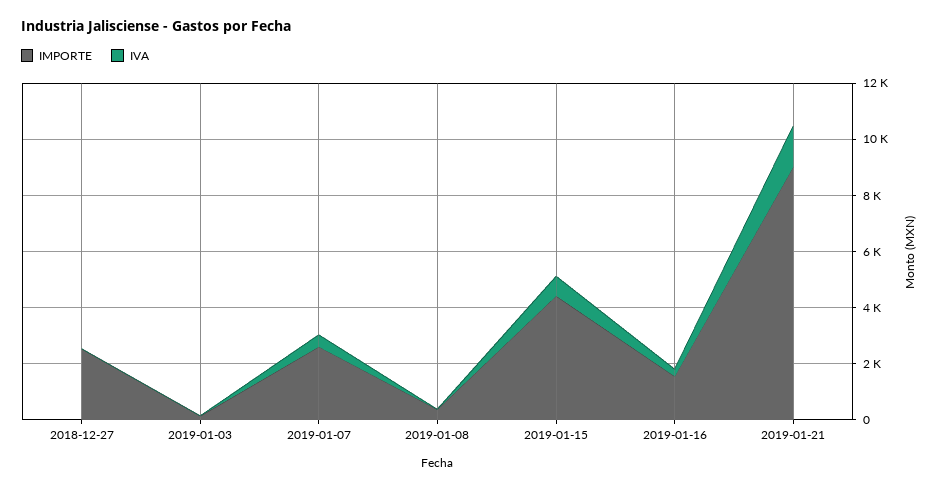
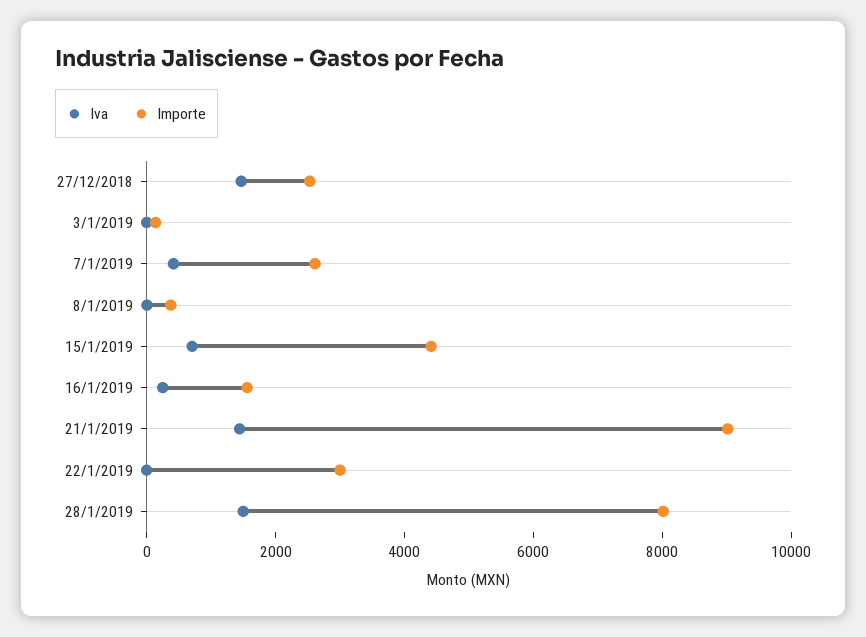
IVA, 2018-12-27: 0 -> 1500
IVA, 22/1/2019: none -> 0
IMPORTE, 22/1/2019: none -> 3000
IVA, 28/1/2019: none -> 1500
IMPORTE, 28/1/2019: none -> 8000

